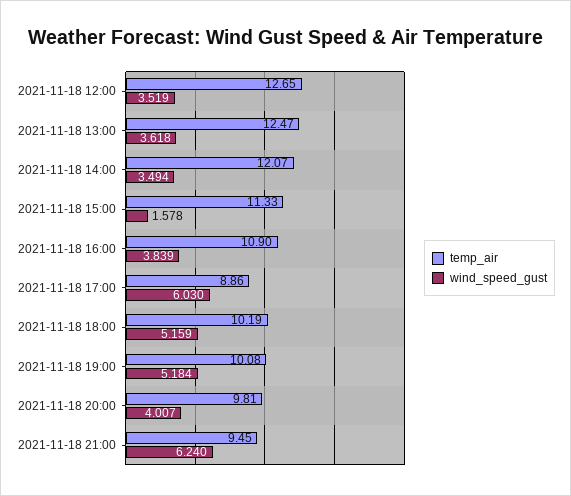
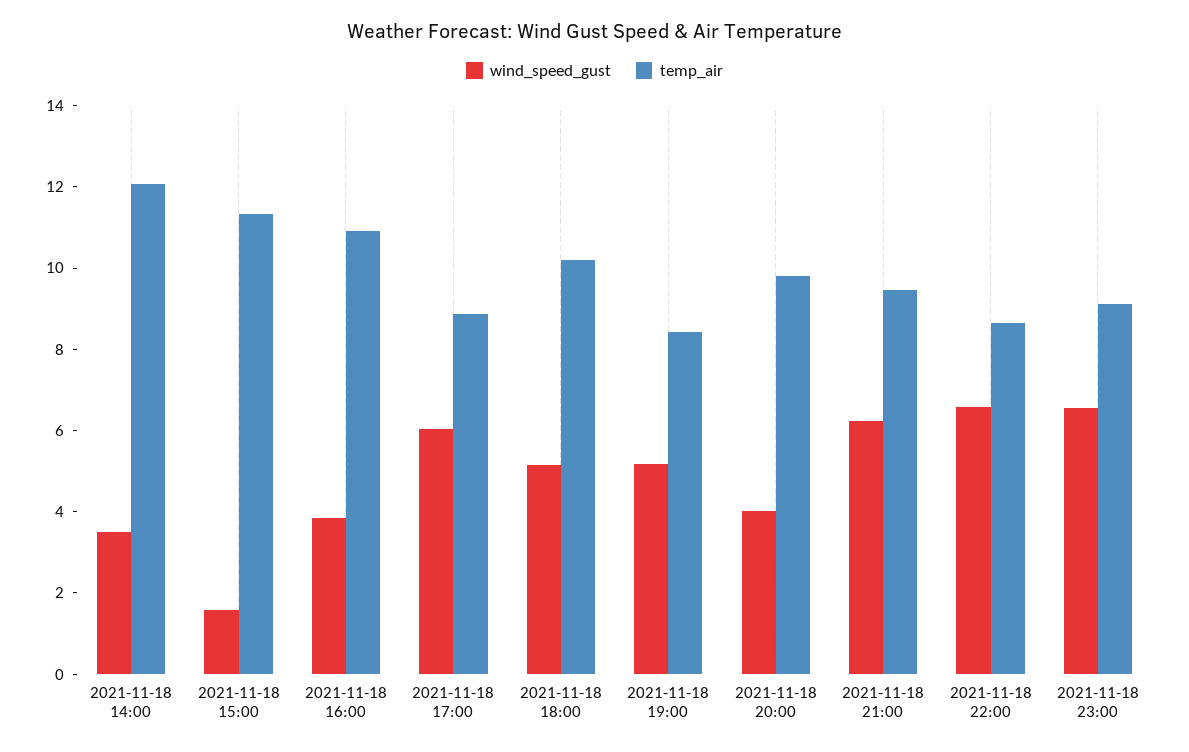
temp_air, 2021-11-18 12:00: 12.65 -> none
wind_speed_gust, 2021-11-18 12:00: 3.519 -> none
temp_air, 2021-11-18 13:00: 12.47 -> none
wind_speed_gust, 2021-11-18 13:00: 3.618 -> none
temp_air, 2021-11-18 19:00: 10.08 -> 8.5
wind_speed_gust, 2021-11-18 22:00: none -> 6.5
temp_air, 2021-11-18 22:00: none -> 8.5
wind_speed_gust, 2021-11-18 23:00: none -> 6.5
temp_air, 2021-11-18 23:00: none -> 9

